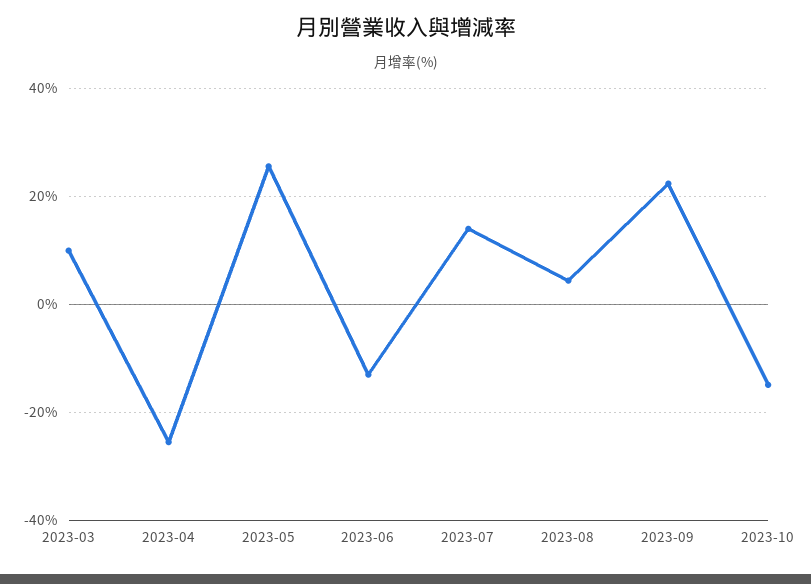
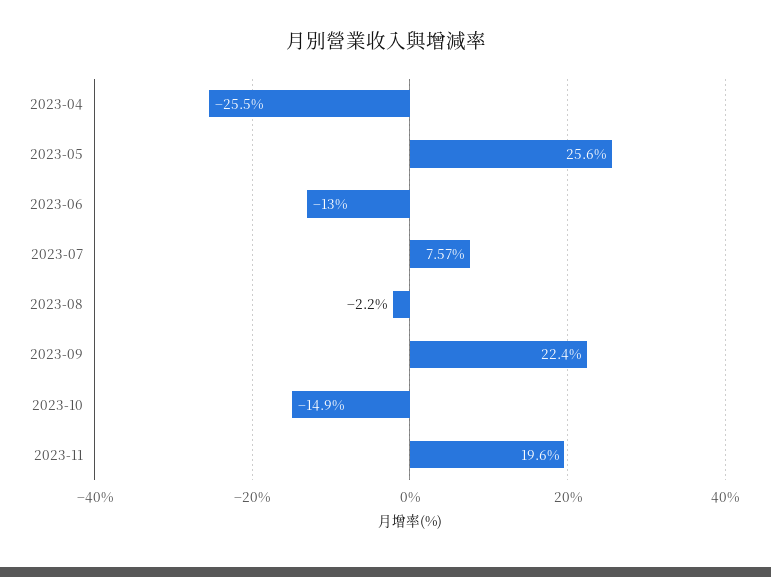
2023-03: 10 -> none
2023-07: 14 -> 7.57
2023-08: 4 -> -2.2
2023-11: none -> 19.6

